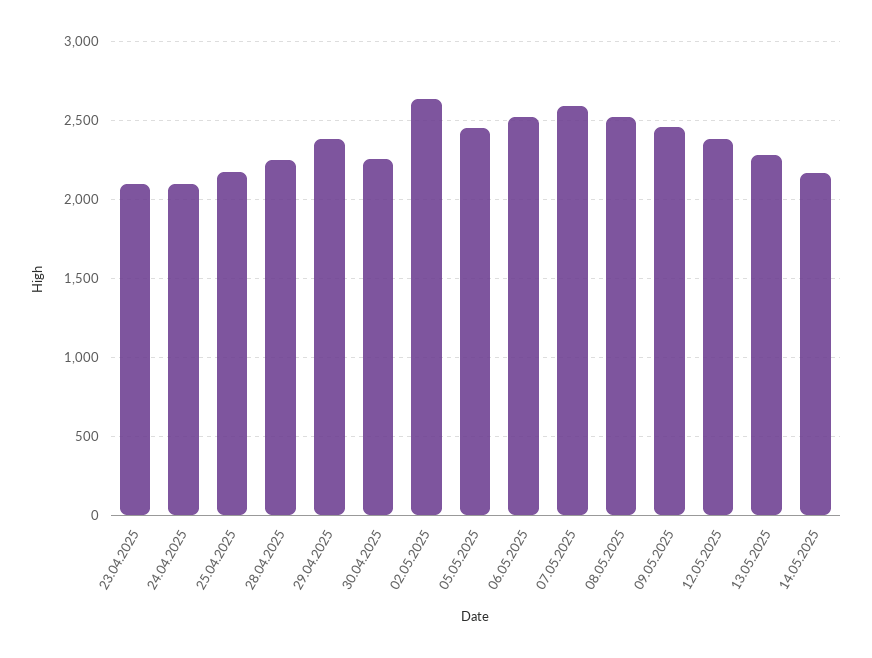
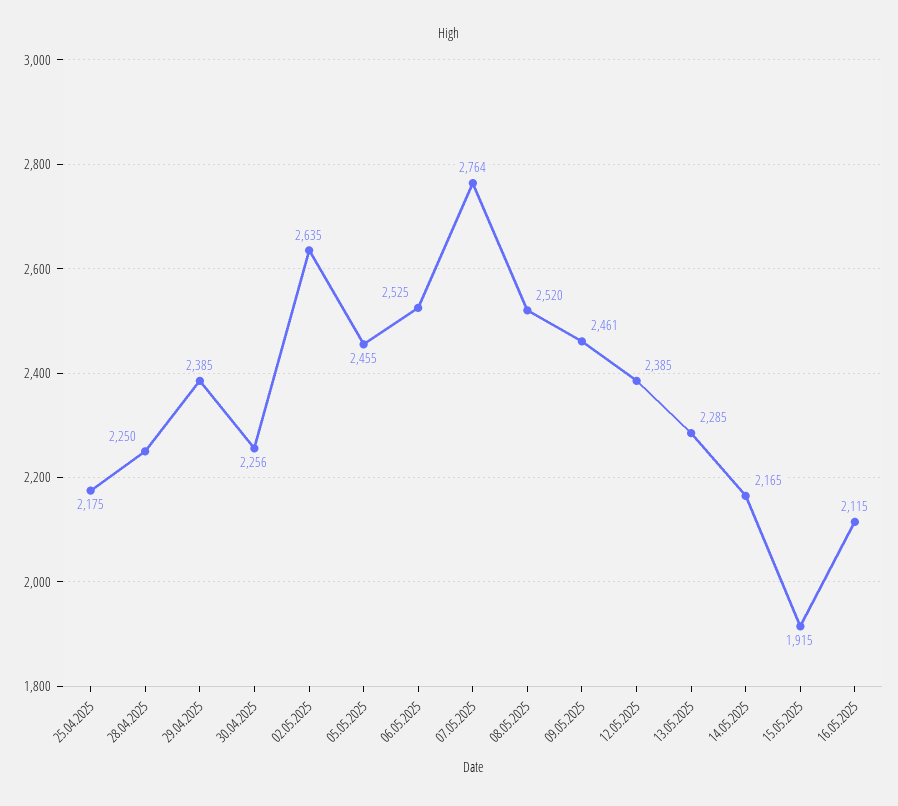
23.04.2025: 2100 -> none
24.04.2025: 2100 -> none
07.05.2025: 2600 -> 2764
15.05.2025: none -> 1915
16.05.2025: none -> 2115

